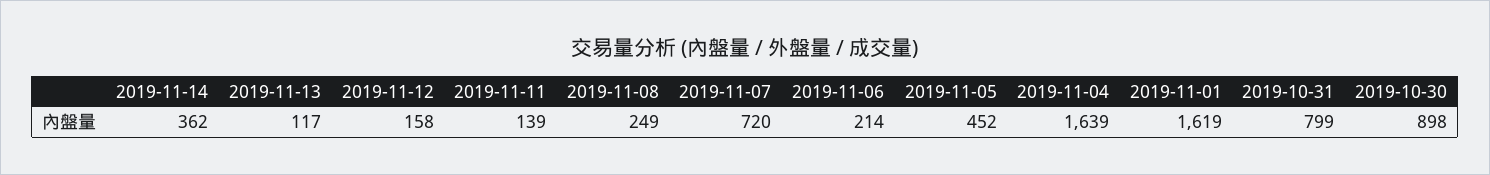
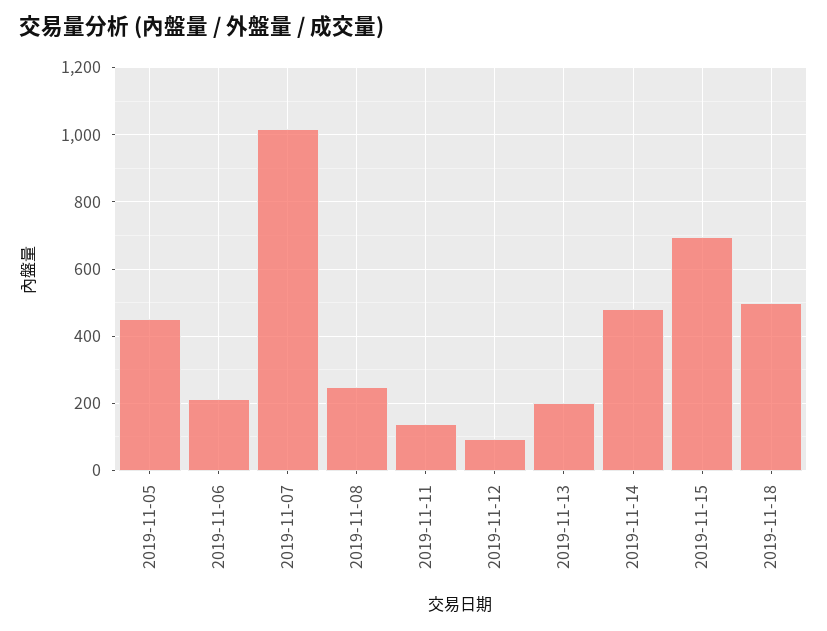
2019-11-14: 362 -> 480
2019-11-13: 117 -> 200
2019-11-12: 158 -> 100
2019-11-07: 720 -> 1020
2019-11-04: 1639 -> none
2019-11-01: 1619 -> none
2019-10-31: 799 -> none
2019-10-30: 898 -> none
2019-11-15: none -> 700
2019-11-18: none -> 500

